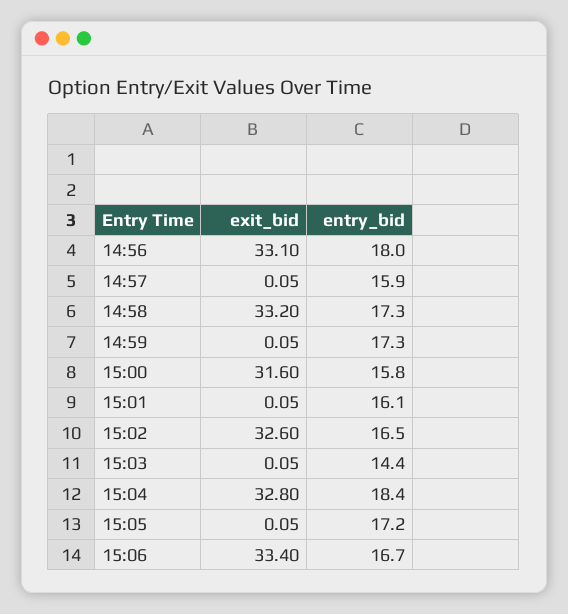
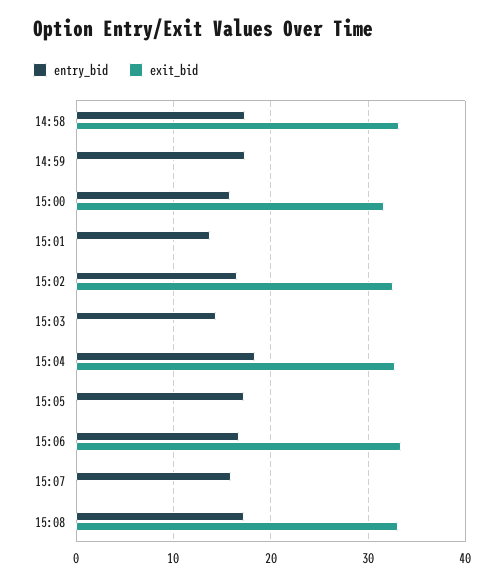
exit_bid, 14:56: 33.1 -> none
entry_bid, 14:56: 18 -> none
exit_bid, 14:57: 0.05 -> none
entry_bid, 14:57: 15.9 -> none
entry_bid, 15:01: 16.1 -> 14
entry_bid, 15:07: none -> 16
exit_bid, 15:07: none -> 0
entry_bid, 15:08: none -> 17
exit_bid, 15:08: none -> 33

